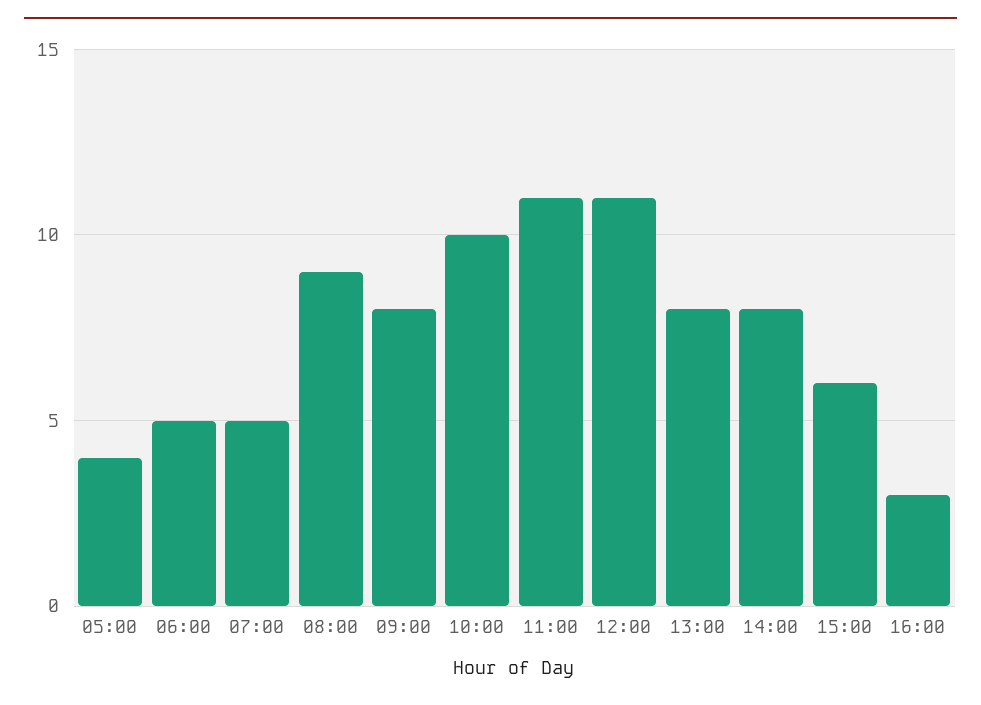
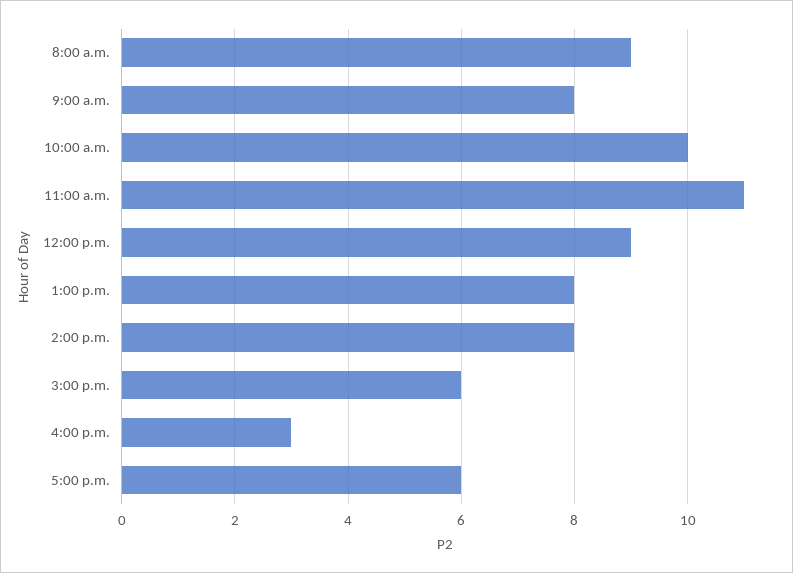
05:00: 4 -> none
06:00: 5 -> none
07:00: 5 -> none
12:00: 11 -> 9
5:00 p.m.: none -> 6

